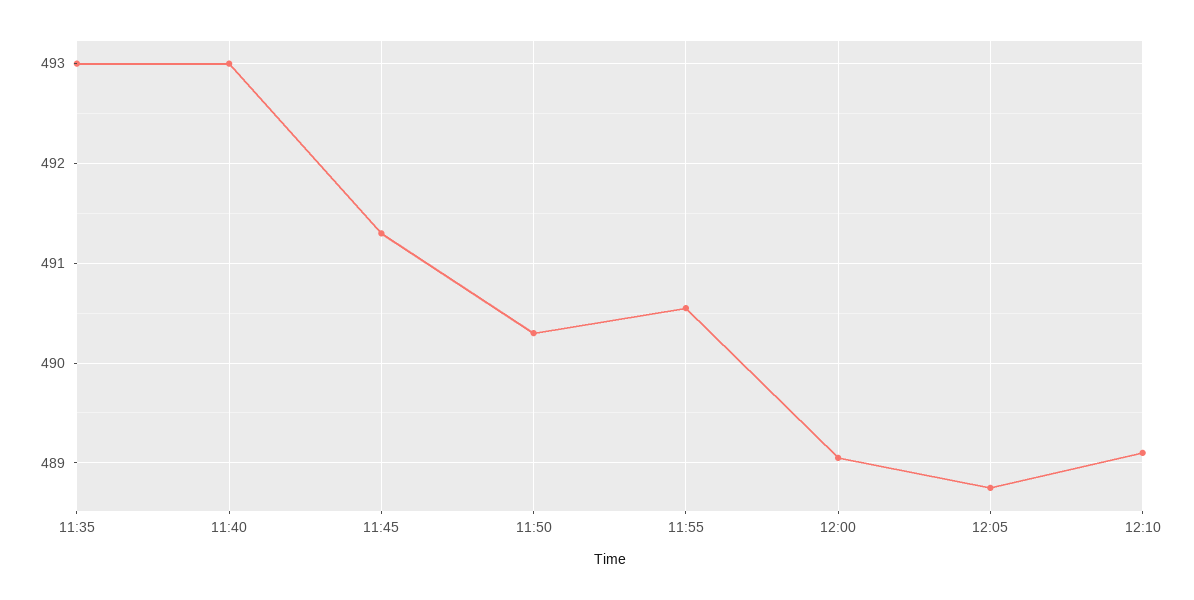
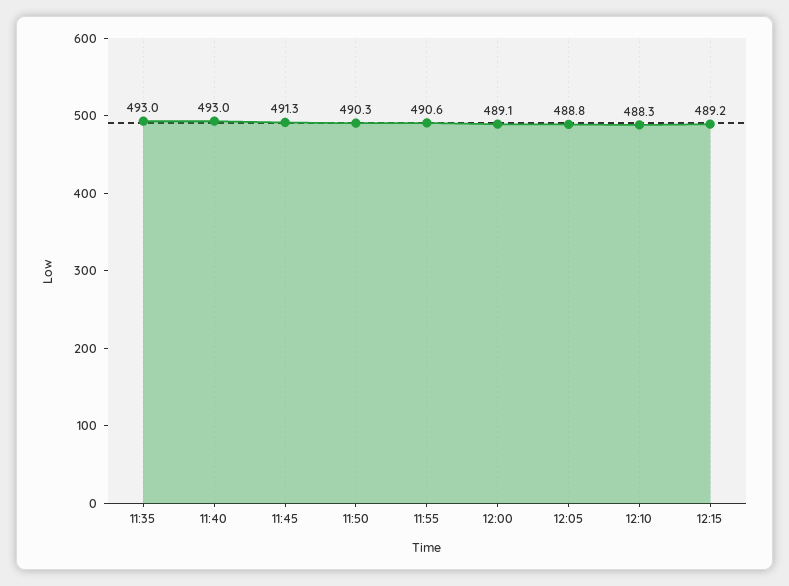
12:10: 489.1 -> 488.3
12:15: none -> 489.2

